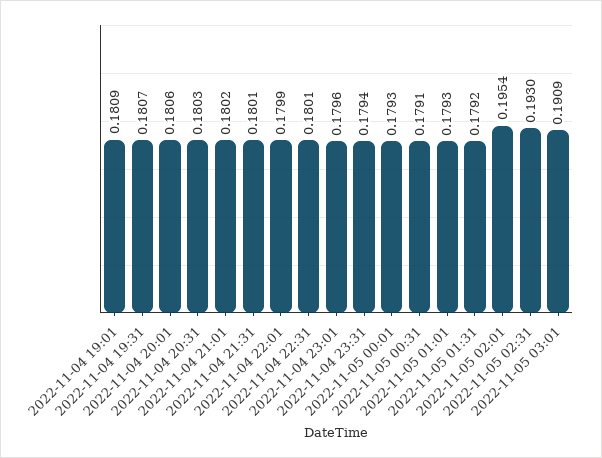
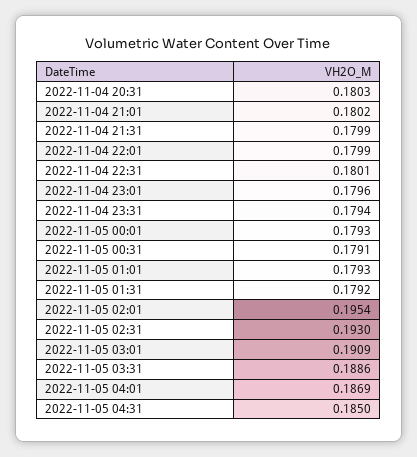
2022-11-04 19:01: 0.1809 -> none
2022-11-04 19:31: 0.1807 -> none
2022-11-04 20:01: 0.1806 -> none
2022-11-04 21:31: 0.1801 -> 0.1799
2022-11-05 03:31: none -> 0.1886
2022-11-05 04:01: none -> 0.1869
2022-11-05 04:31: none -> 0.185

